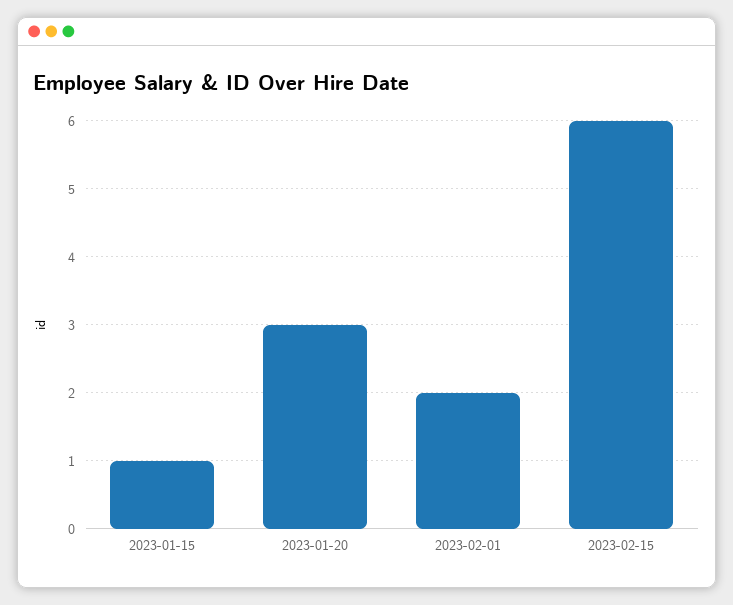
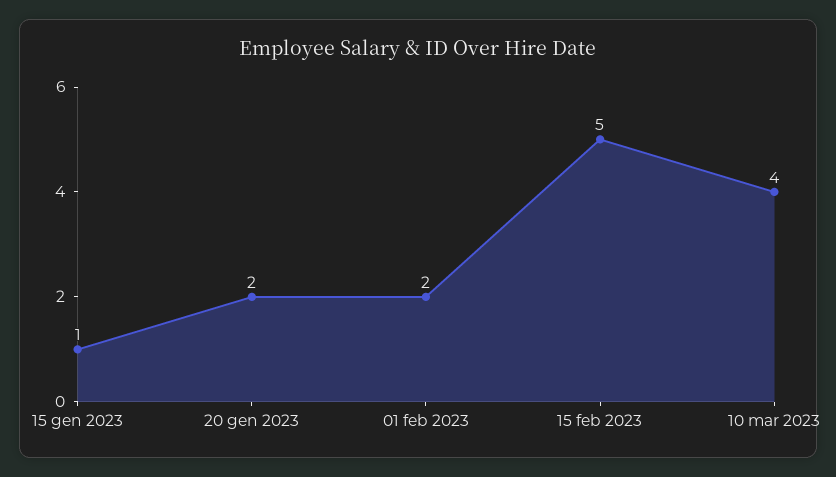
2023-01-20: 3 -> 2
2023-02-15: 6 -> 5
10 mar 2023: none -> 4

